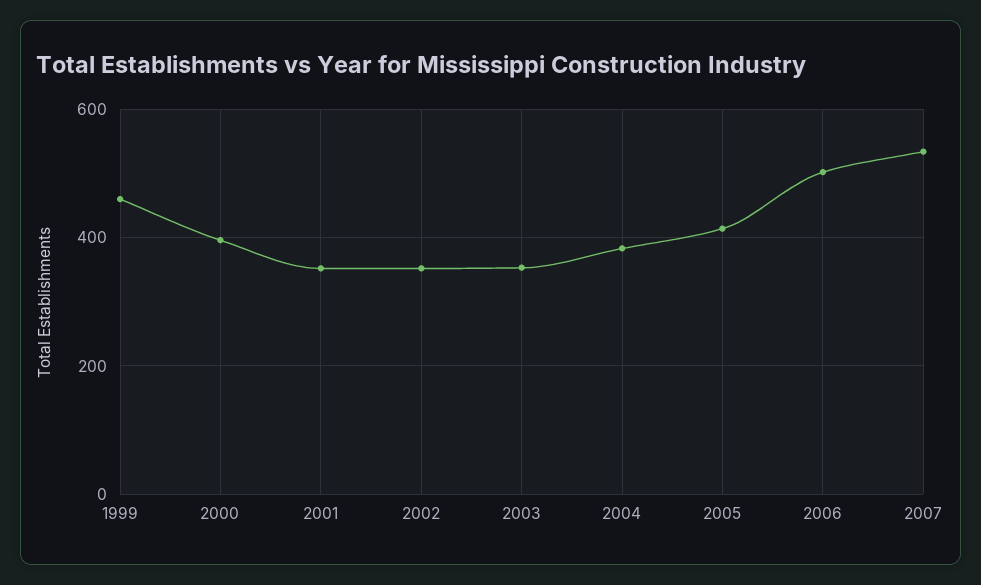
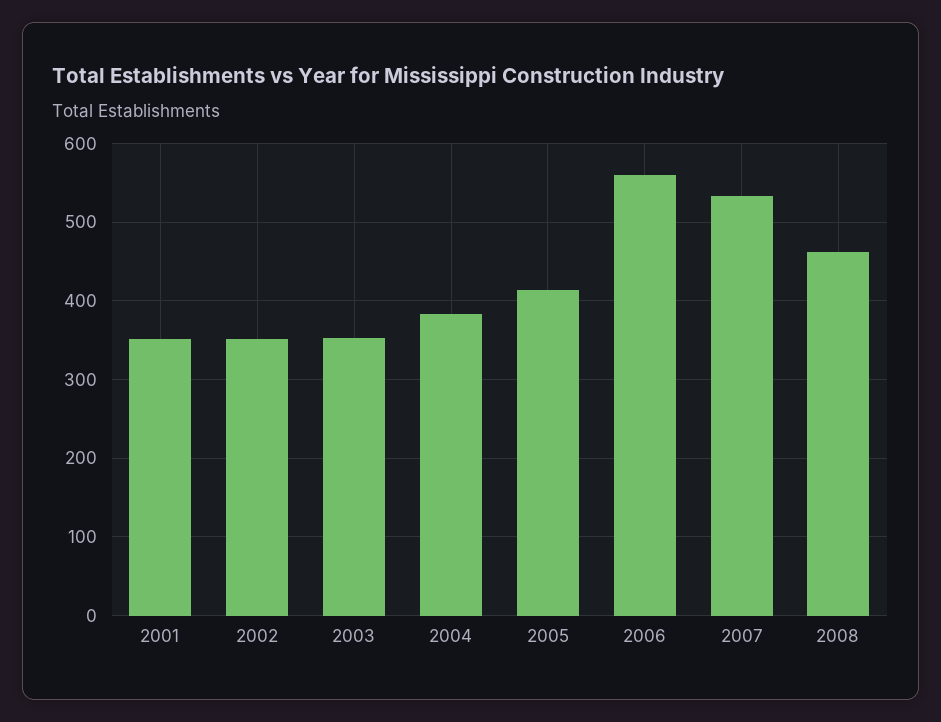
1999: 460 -> none
2000: 400 -> none
2006: 500 -> 560
2008: none -> 460

